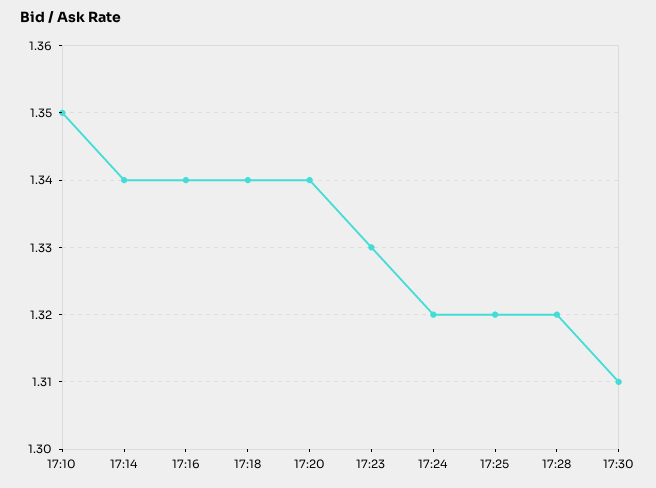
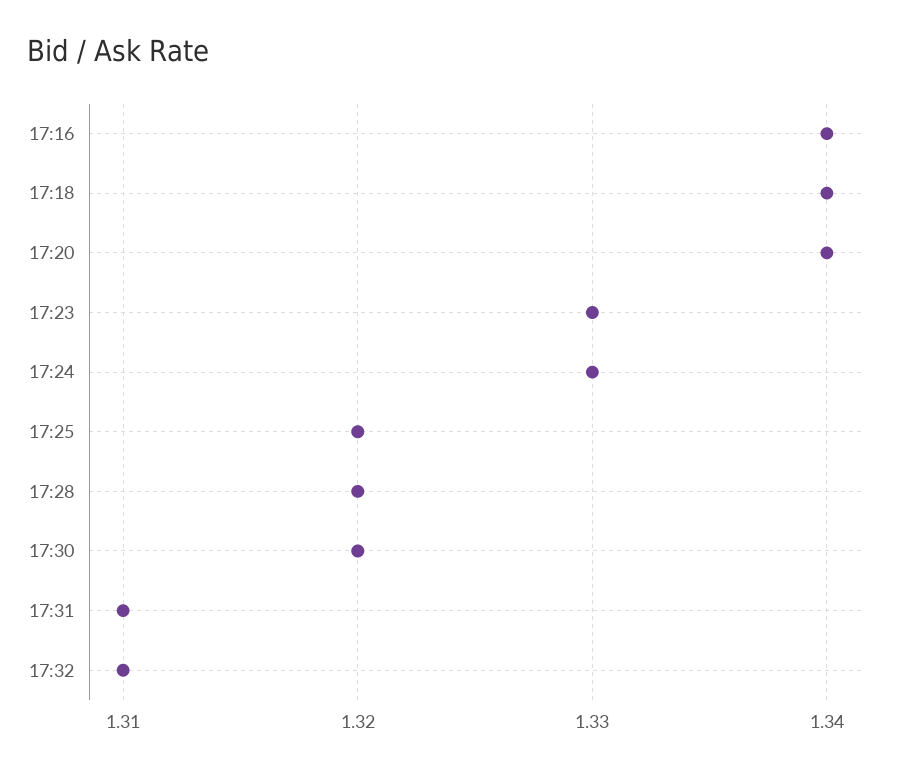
17:10: 1.35 -> none
17:14: 1.34 -> none
17:24: 1.32 -> 1.33
17:30: 1.31 -> 1.32
17:31: none -> 1.31
17:32: none -> 1.31

